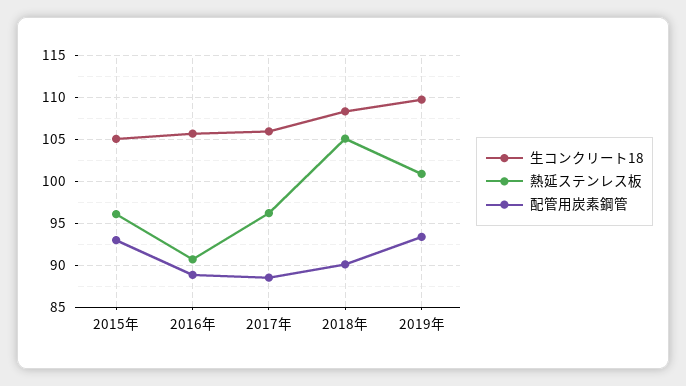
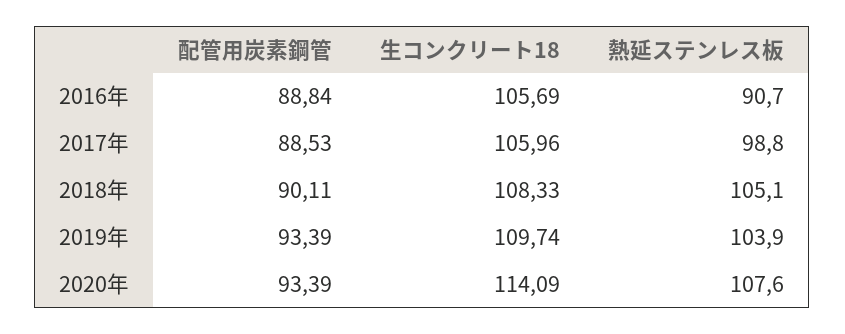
生コンクリート18, 2015年: 105 -> none
熱延ステンレス板, 2015年: 96 -> none
配管用炭素鋼管, 2015年: 93 -> none
熱延ステンレス板, 2017年: 96 -> 98.8
熱延ステンレス板, 2019年: 101 -> 103.9
配管用炭素鋼管, 2020年: none -> 93.39
生コンクリート18, 2020年: none -> 114.09
熱延ステンレス板, 2020年: none -> 107.6

